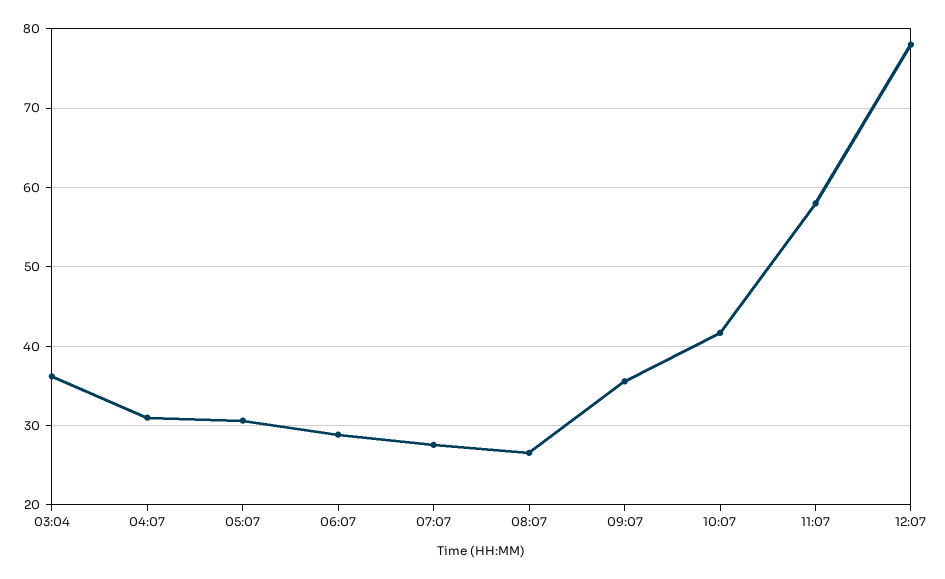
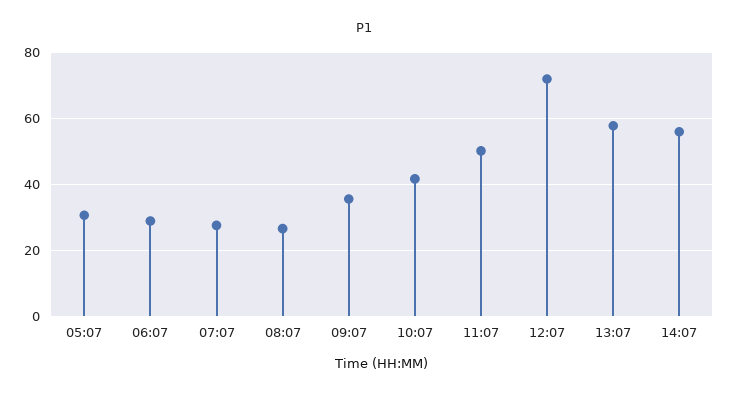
03:04: 36 -> none
04:07: 31 -> none
11:07: 58 -> 50
12:07: 78 -> 72
13:07: none -> 58
14:07: none -> 56

